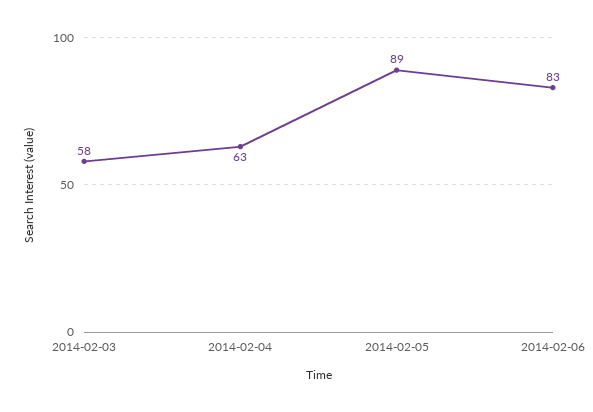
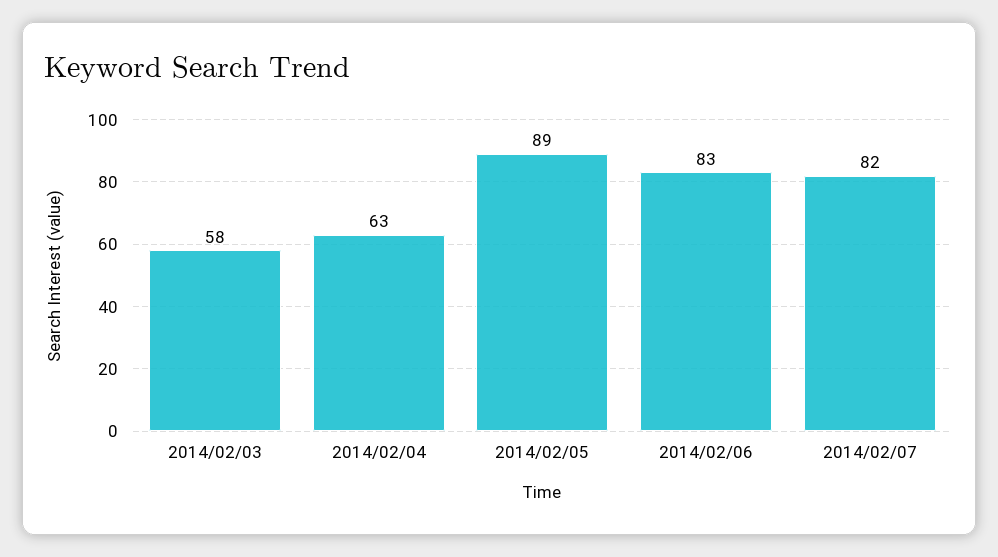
2014/02/07: none -> 82

